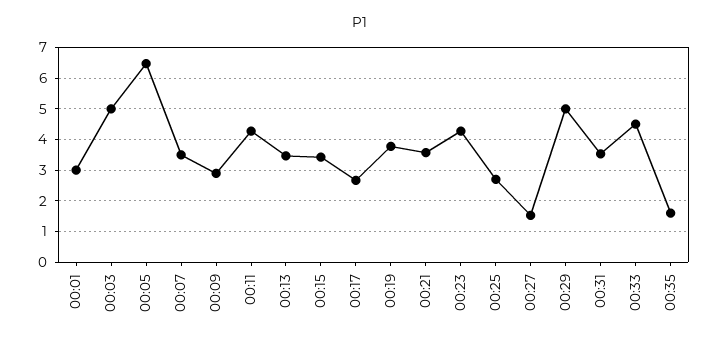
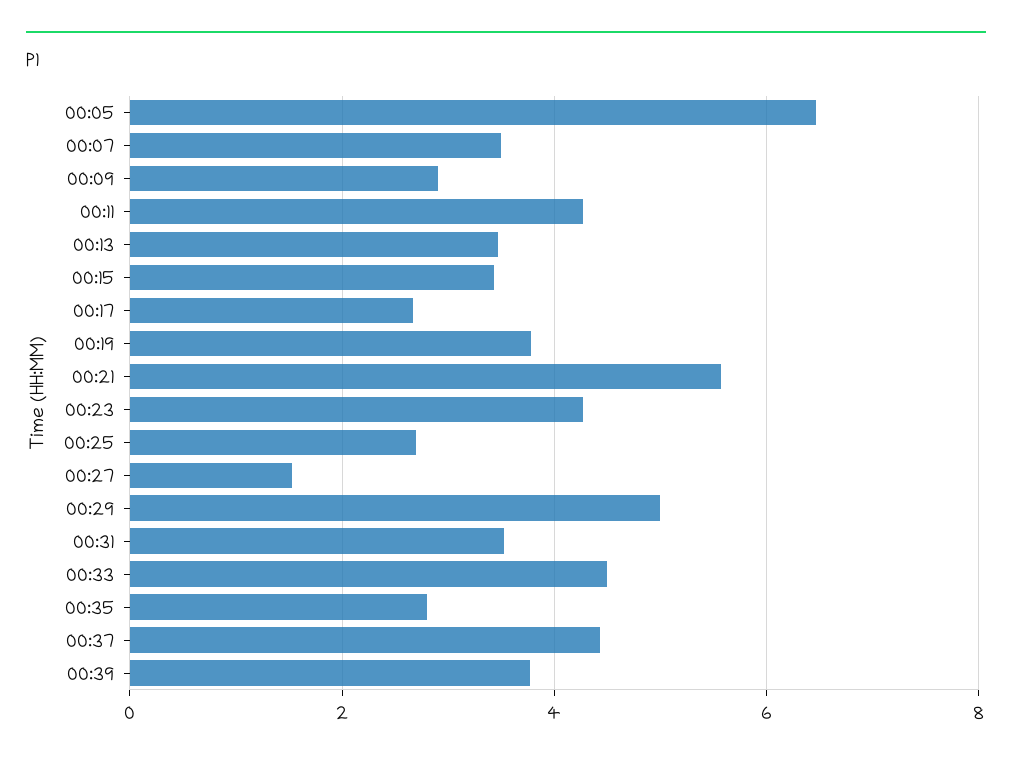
00:01: 3 -> none
00:03: 5 -> none
00:21: 3.6 -> 5.6
00:35: 1.6 -> 2.8
00:37: none -> 4.4
00:39: none -> 3.8

